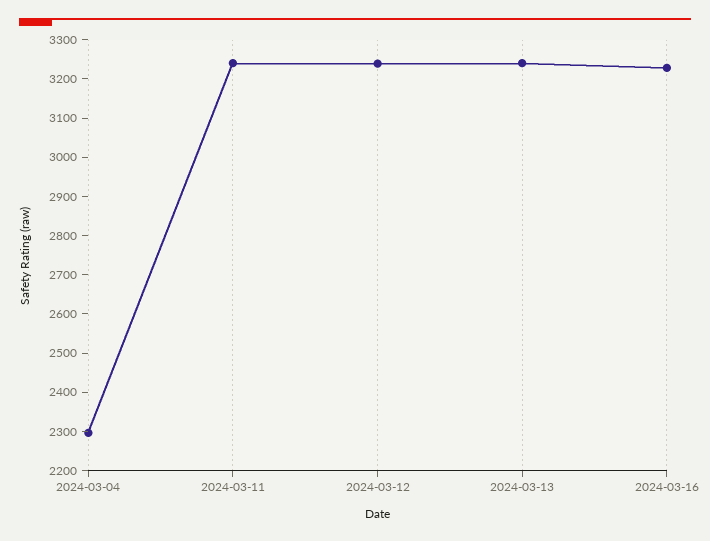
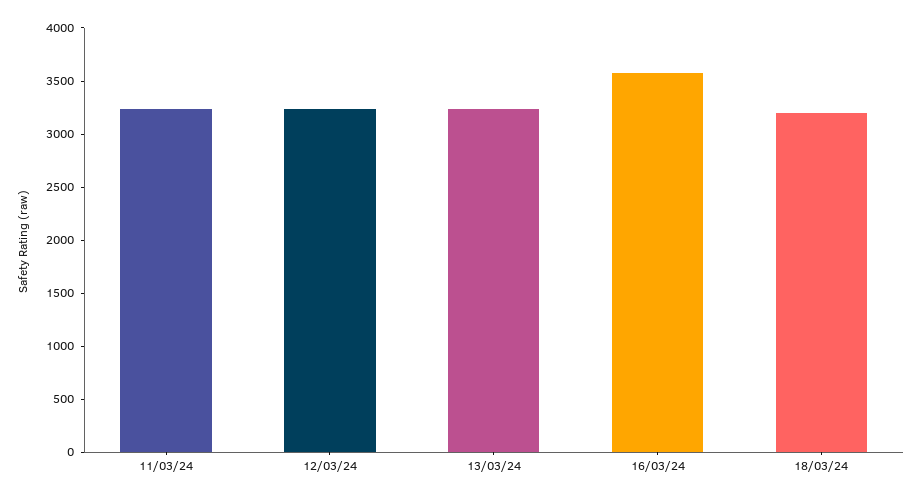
2024-03-04: 2300 -> none
2024-03-16: 3225 -> 3600
18/03/24: none -> 3200

